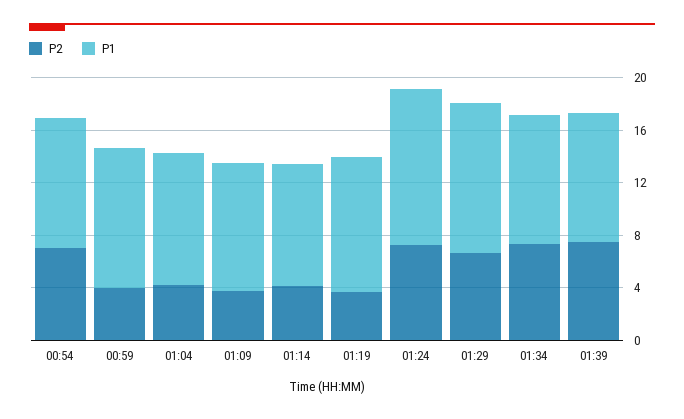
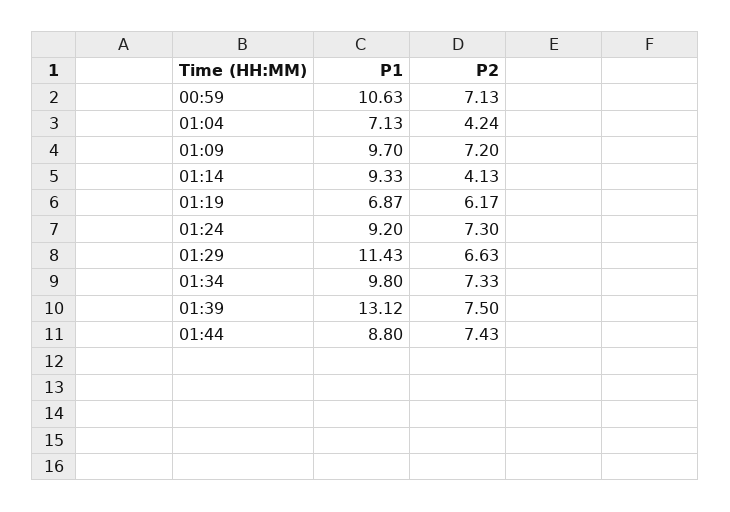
P2, 00:54: 7 -> none
P1, 00:54: 10 -> none
P2, 00:59: 4 -> 7.13
P1, 01:04: 10 -> 7.13
P2, 01:09: 4 -> 7.2
P2, 01:19: 4 -> 6.17
P1, 01:19: 10 -> 6.87
P1, 01:24: 12 -> 9.2
P1, 01:39: 10 -> 13.12
P1, 01:44: none -> 8.8
P2, 01:44: none -> 7.43

